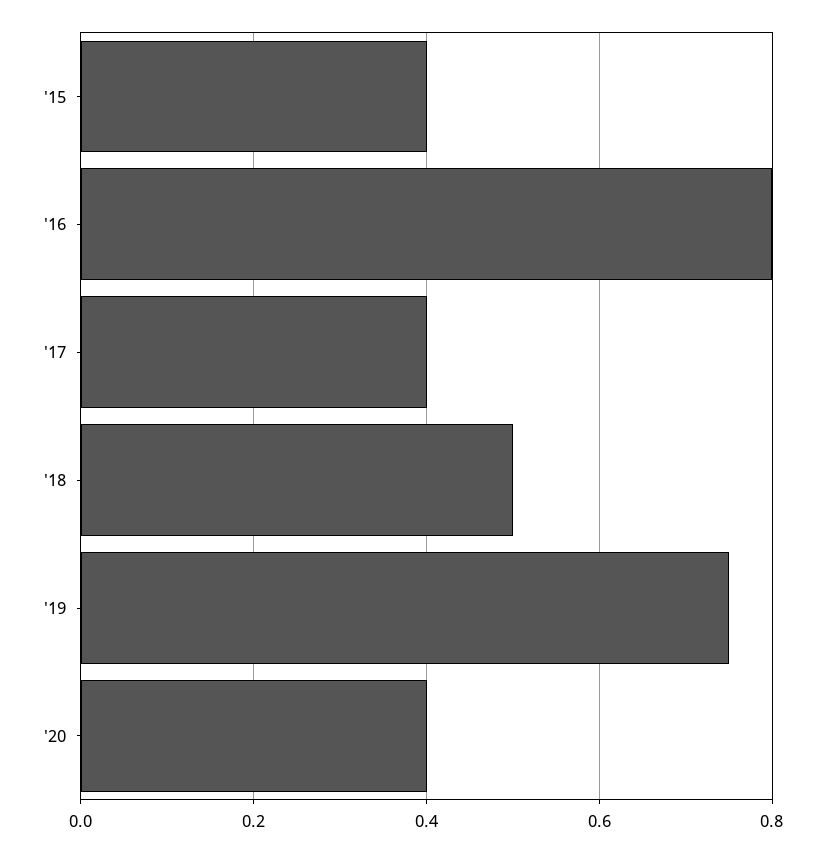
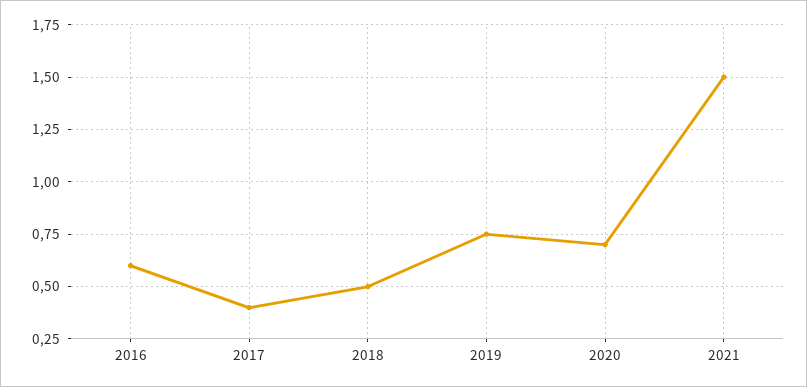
'15: 0.4 -> none
'16: 0.8 -> 0.6
'20: 0.4 -> 0.7
2021: none -> 1.5

